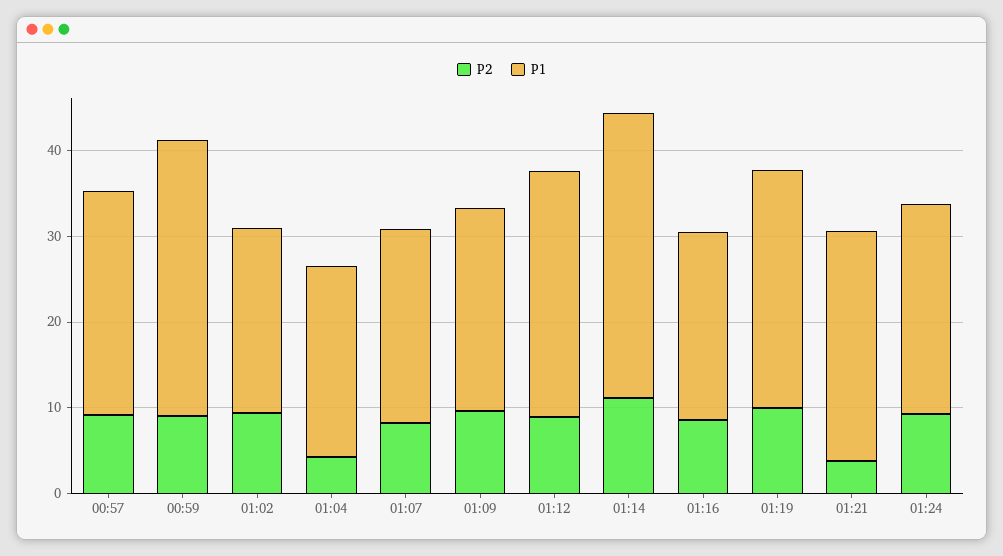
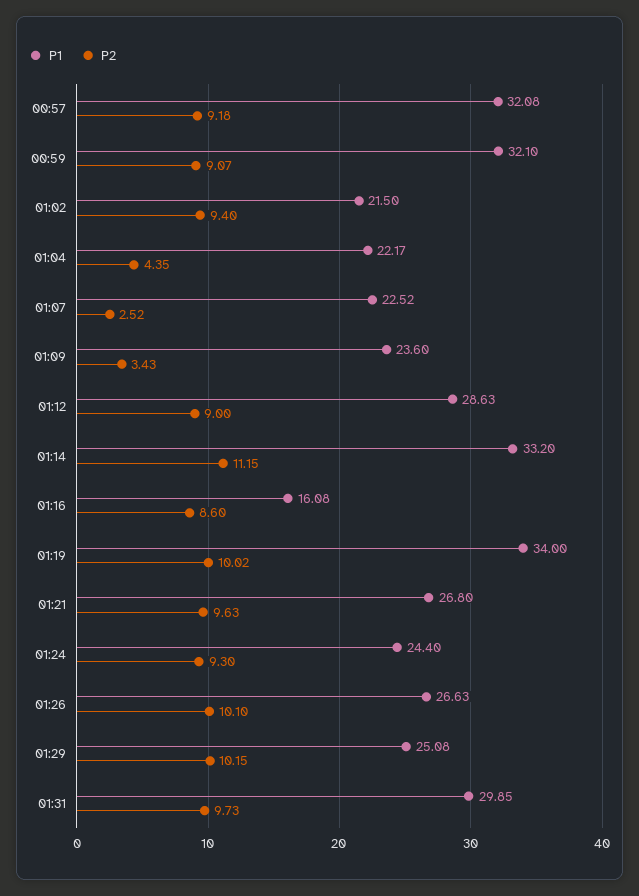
P1, 00:57: 26 -> 32.08
P2, 01:07: 8 -> 2.52
P2, 01:09: 10 -> 3.43
P1, 01:16: 22 -> 16.08
P1, 01:19: 28 -> 34
P2, 01:21: 4 -> 9.63
P1, 01:26: none -> 26.63
P2, 01:26: none -> 10.1
P1, 01:29: none -> 25.08
P2, 01:29: none -> 10.15
P1, 01:31: none -> 29.85
P2, 01:31: none -> 9.73

